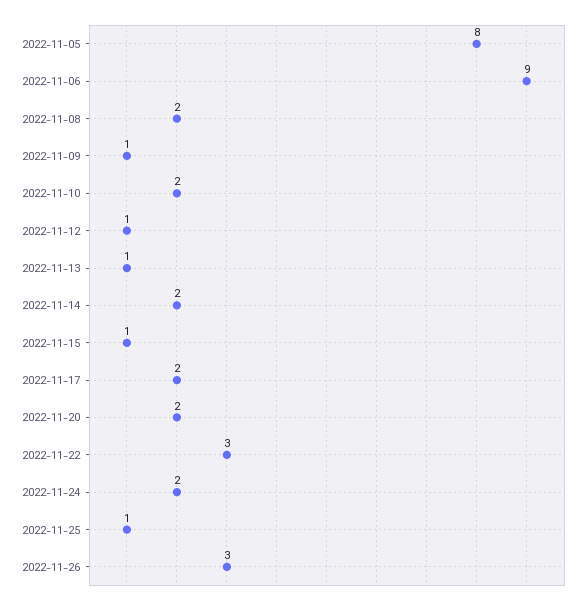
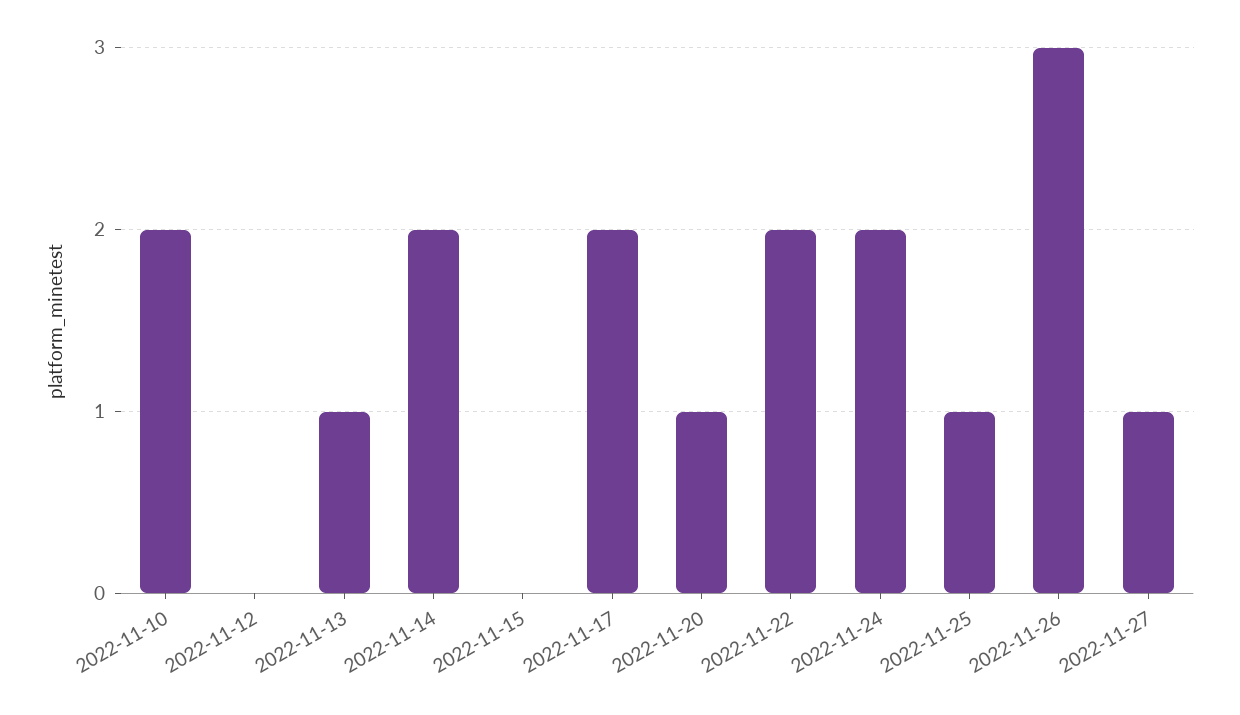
2022-11-05: 8 -> none
2022-11-06: 9 -> none
2022-11-08: 2 -> none
2022-11-09: 1 -> none
2022-11-12: 1 -> 0
2022-11-15: 1 -> 0
2022-11-20: 2 -> 1
2022-11-22: 3 -> 2
2022-11-27: none -> 1

